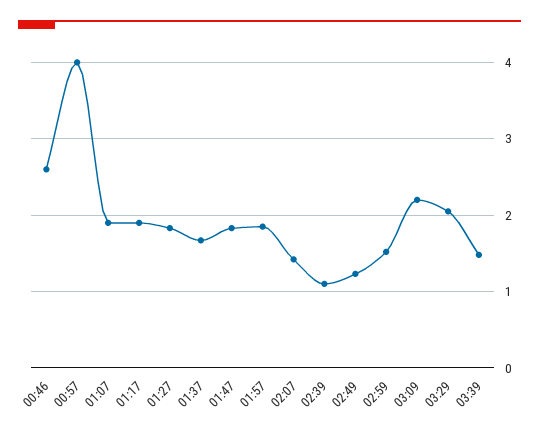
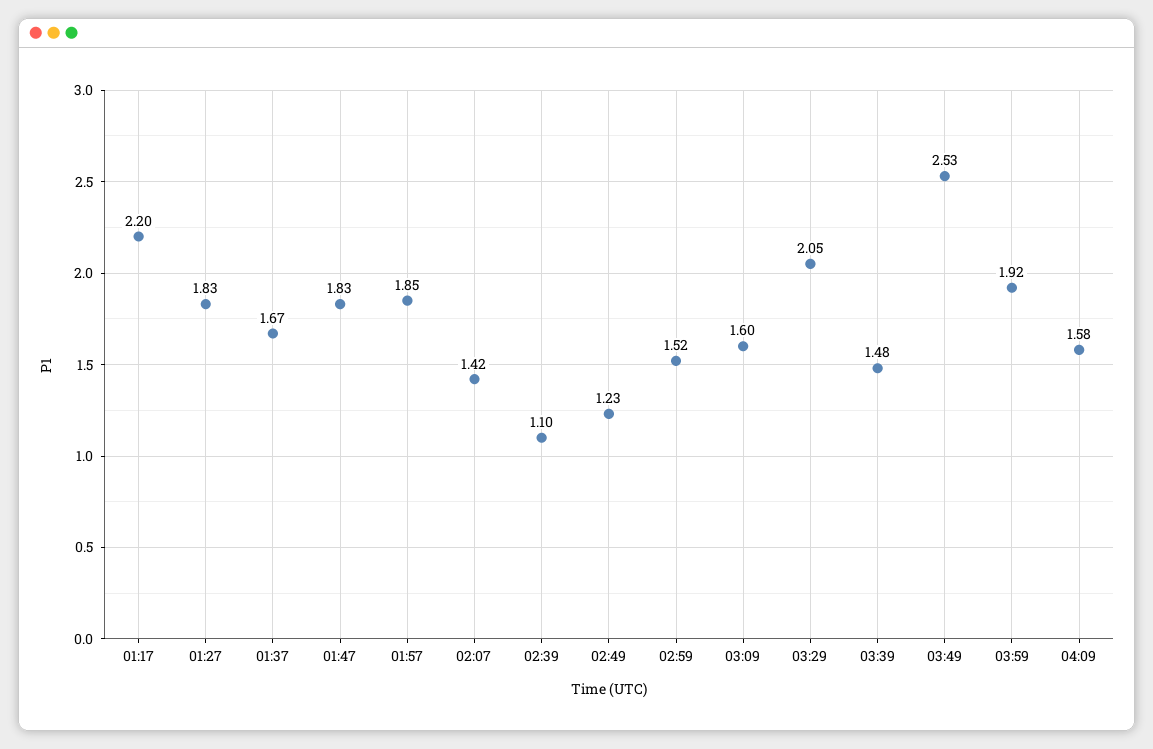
00:46: 2.6 -> none
00:57: 4 -> none
01:07: 1.9 -> none
01:17: 1.9 -> 2.2
03:09: 2.2 -> 1.6
03:49: none -> 2.53
03:59: none -> 1.92
04:09: none -> 1.58

